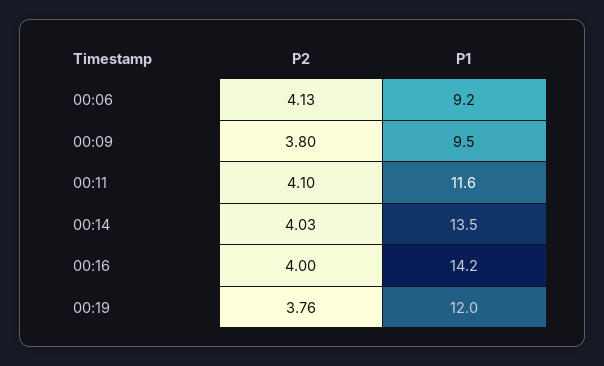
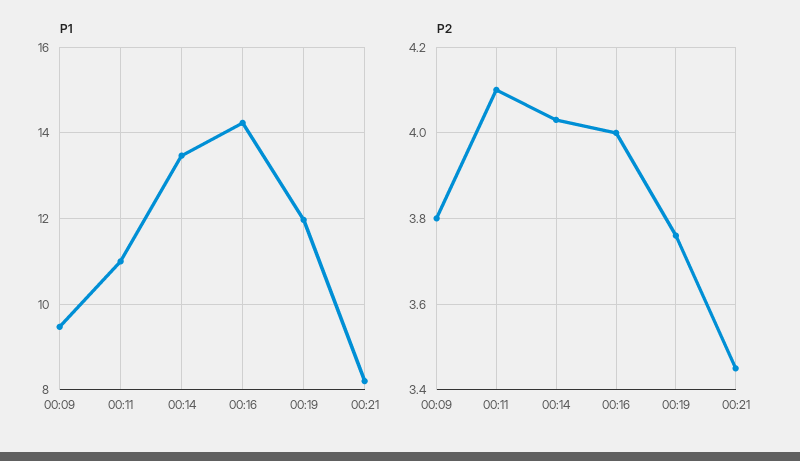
P2, 00:06: 4.13 -> none
P1, 00:06: 9.2 -> none
P1, 00:11: 11.6 -> 11
P1, 00:21: none -> 8.2
P2, 00:21: none -> 3.45

